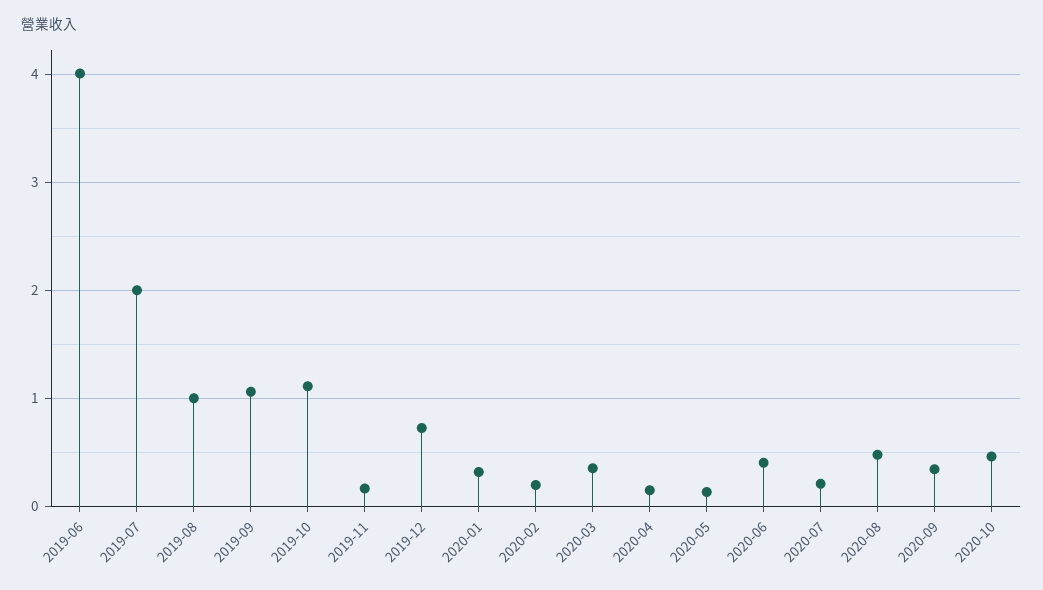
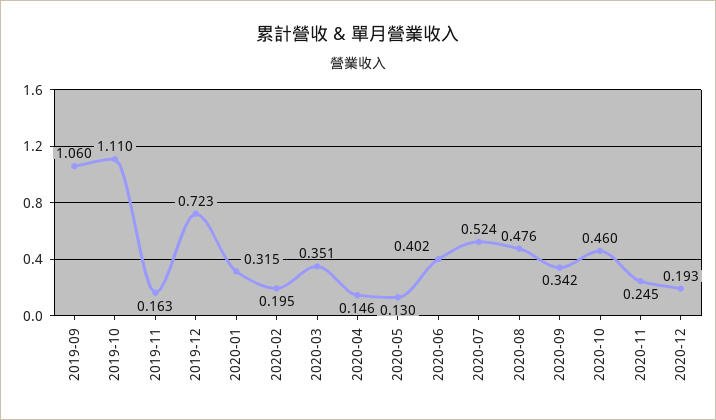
2019-06: 4 -> none
2019-07: 2 -> none
2019-08: 1 -> none
2020-07: 0.2 -> 0.524
2020-11: none -> 0.245
2020-12: none -> 0.193

